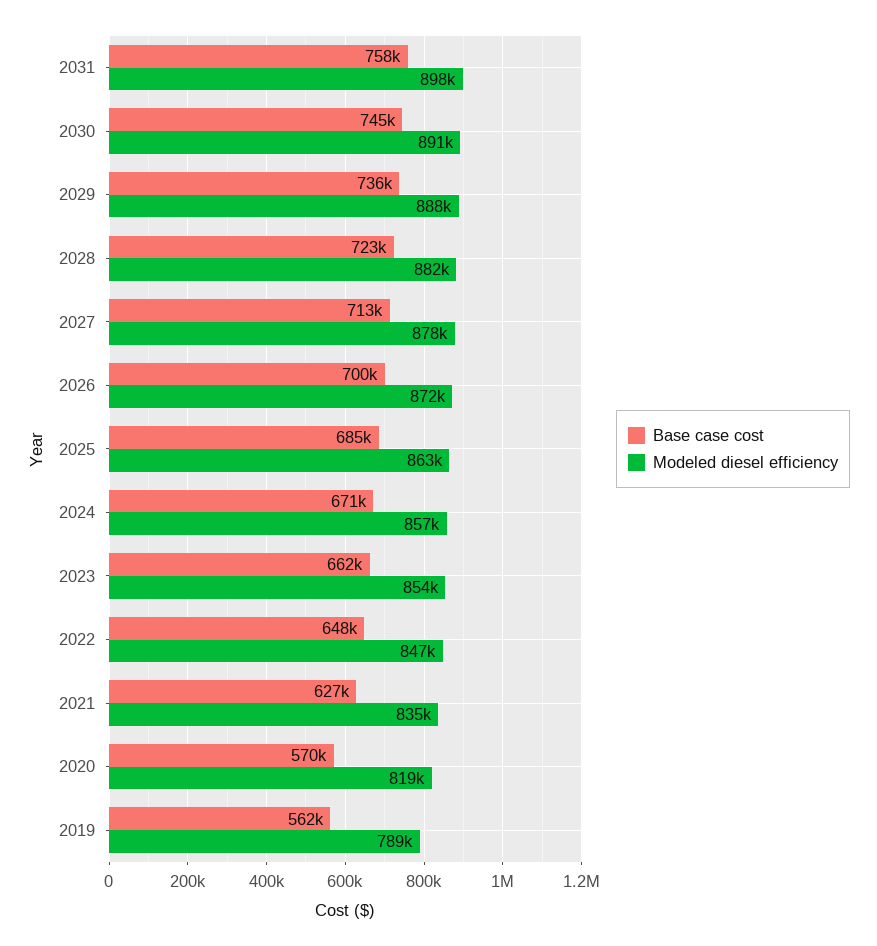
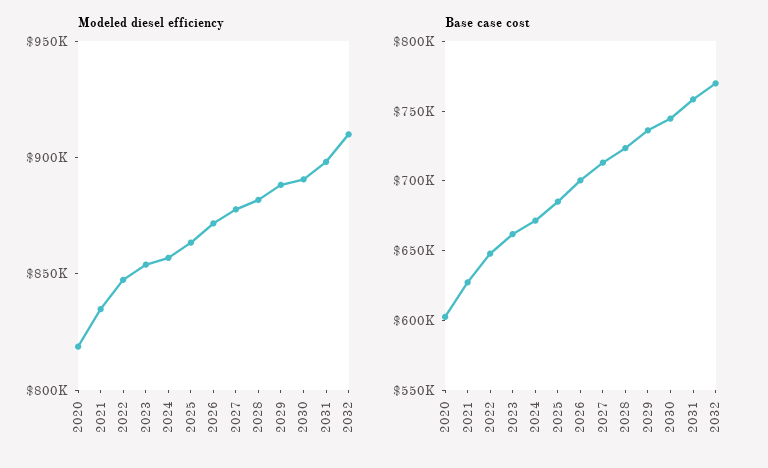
Base case cost, 2020: 570000 -> 600000
Base case cost, 2019: 562000 -> none
Modeled diesel efficiency, 2019: 789000 -> none
Modeled diesel efficiency, 2032: none -> 910000
Base case cost, 2032: none -> 770000

